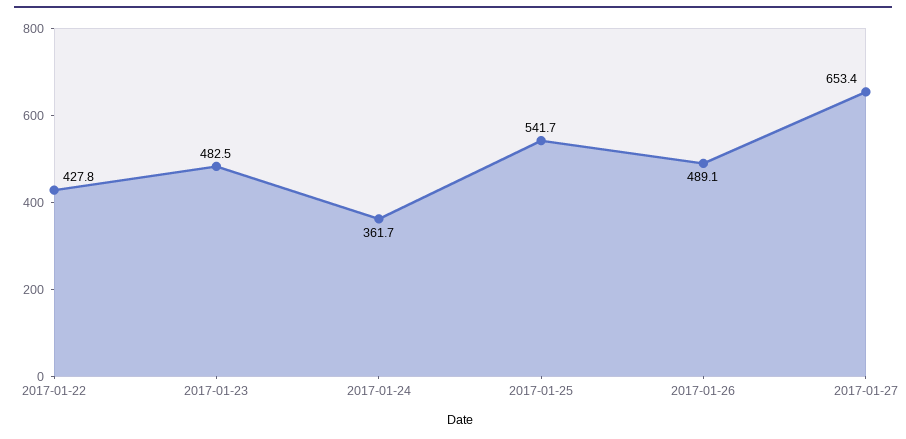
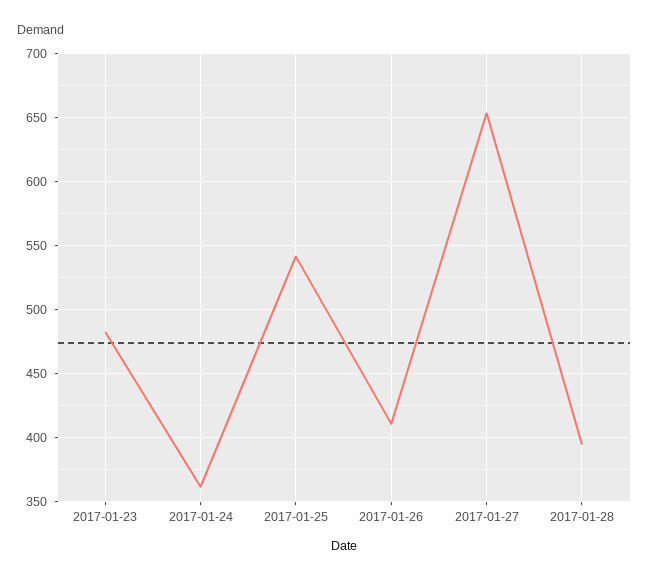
2017-01-22: 427.8 -> none
2017-01-26: 489.1 -> 410
2017-01-28: none -> 395

